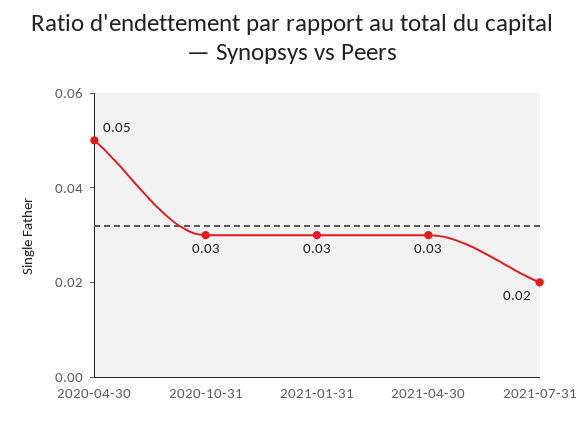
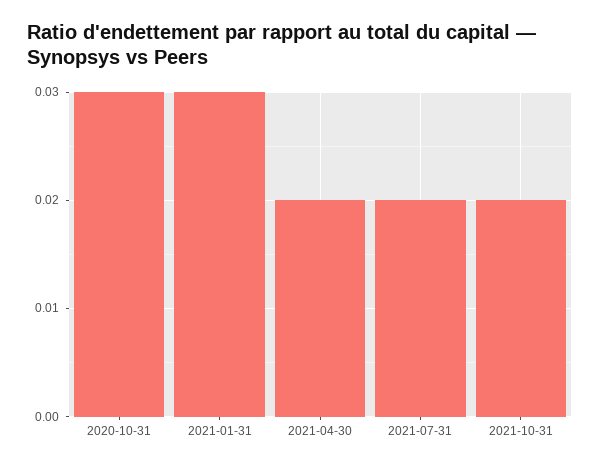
2020-04-30: 0.05 -> none
2021-04-30: 0.03 -> 0.02
2021-10-31: none -> 0.02

